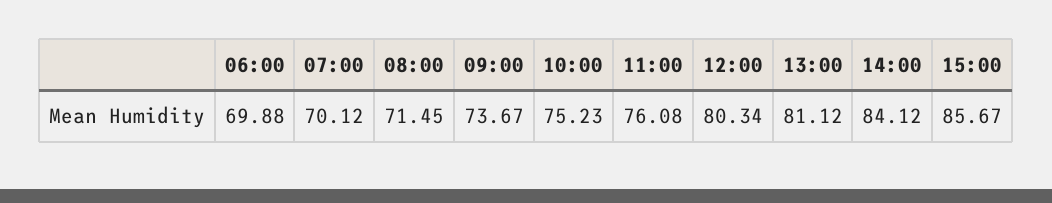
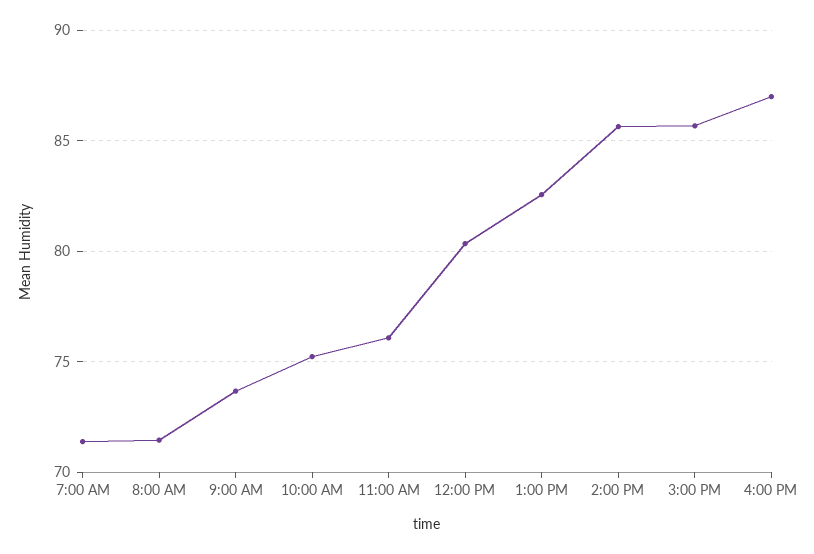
06:00: 69.88 -> none
07:00: 70.12 -> 71.5
13:00: 81.12 -> 82.5
14:00: 84.12 -> 85.5
4:00 PM: none -> 87

